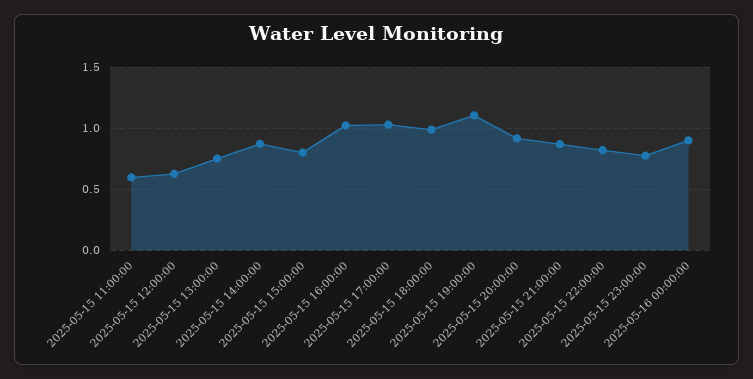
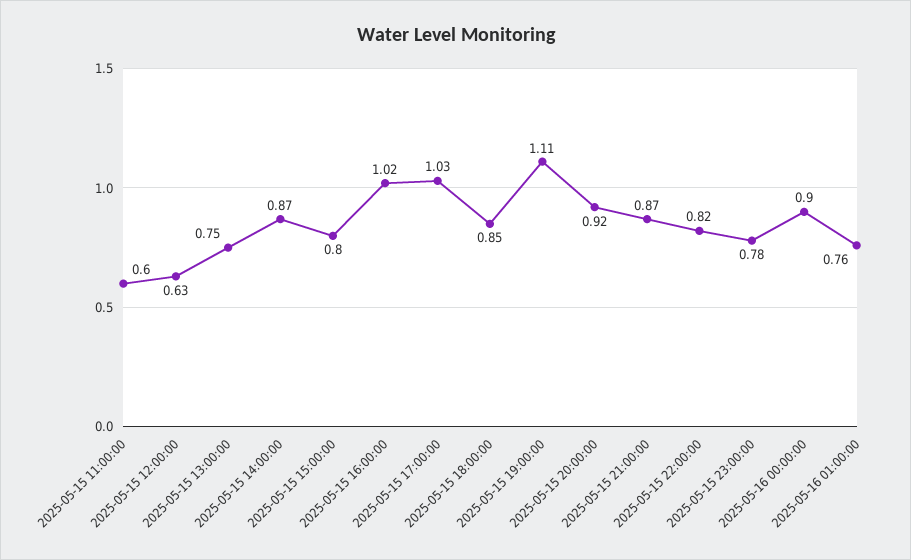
2025-05-15 18:00:00: 1 -> 0.85
2025-05-16 01:00:00: none -> 0.76

